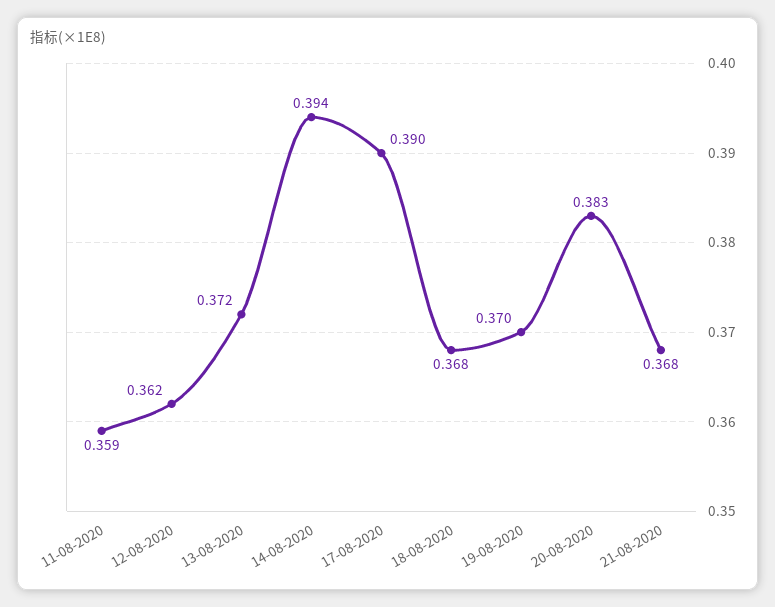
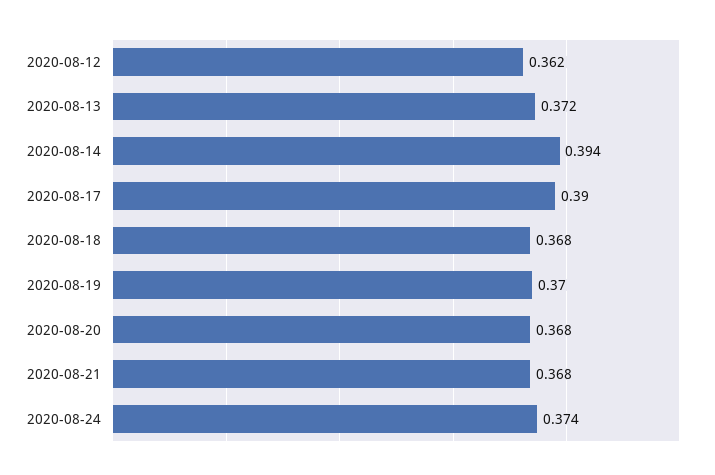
11-08-2020: 0.359 -> none
20-08-2020: 0.383 -> 0.368
2020-08-24: none -> 0.374

